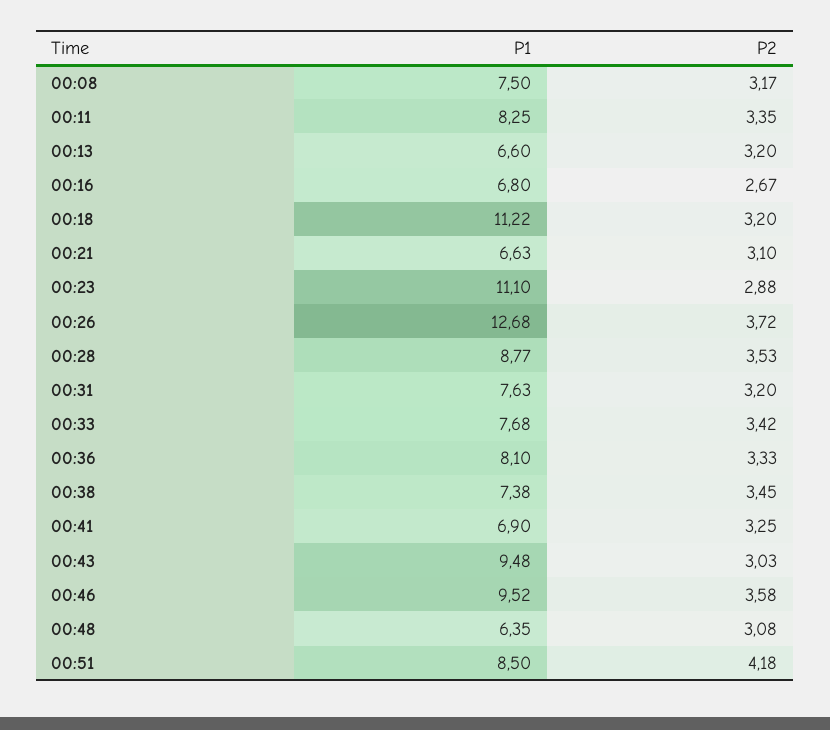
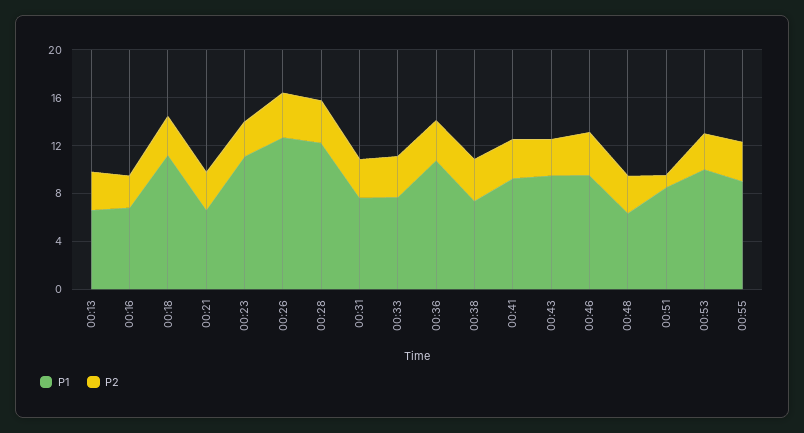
P1, 00:08: 7.5 -> none
P2, 00:08: 3.17 -> none
P1, 00:11: 8.25 -> none
P2, 00:11: 3.35 -> none
P1, 00:28: 8.77 -> 12
P1, 00:36: 8.1 -> 11
P1, 00:41: 6.9 -> 9
P2, 00:51: 4.18 -> 1
P1, 00:53: none -> 10
P2, 00:53: none -> 3
P1, 00:55: none -> 9
P2, 00:55: none -> 3

